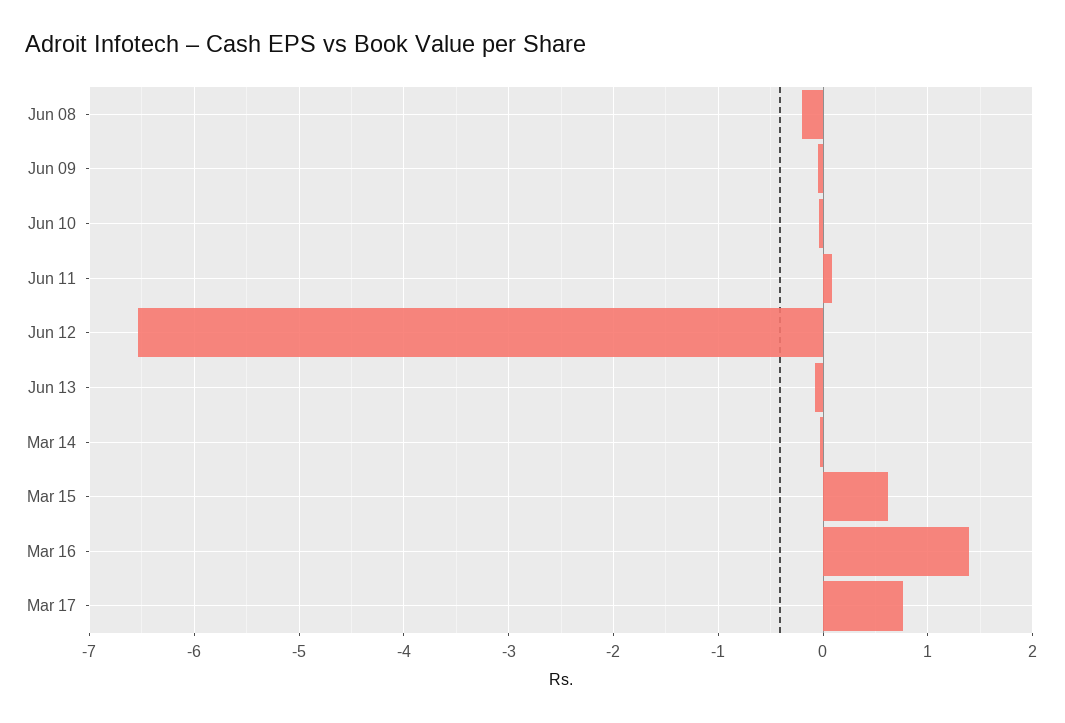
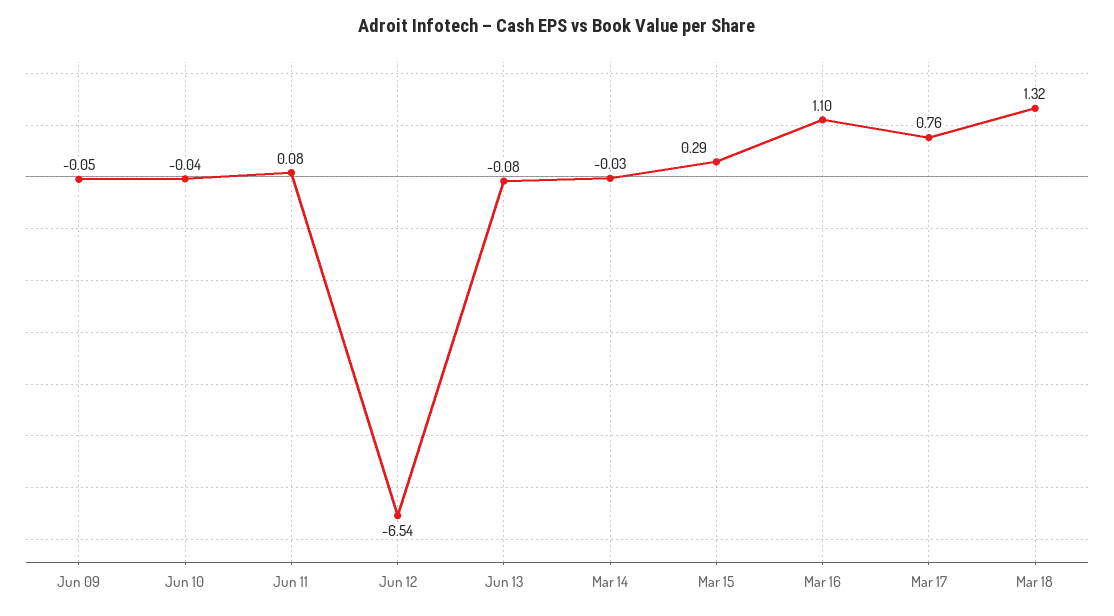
Jun 08: -0.2 -> none
Mar 15: 0.6 -> 0.29
Mar 16: 1.4 -> 1.1
Mar 18: none -> 1.32

